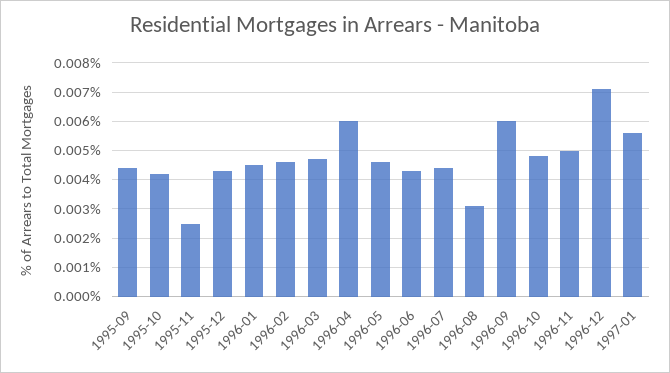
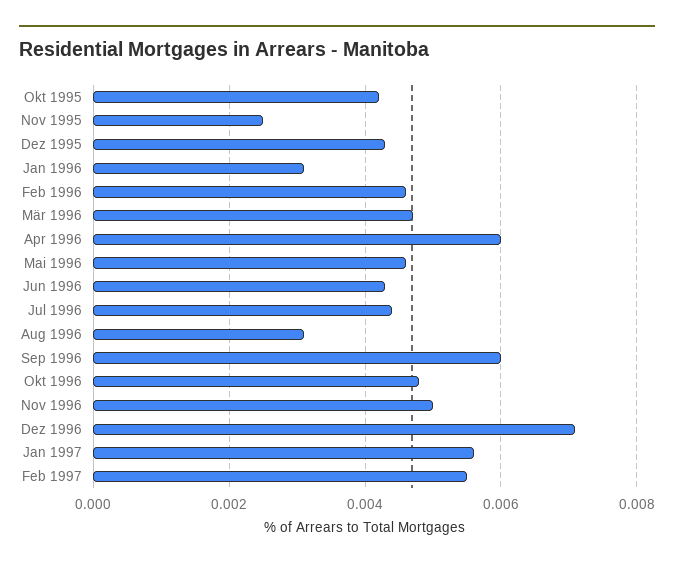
1995-09: 0.0045 -> none
1996-01: 0.0045 -> 0.003
Feb 1997: none -> 0.0055

